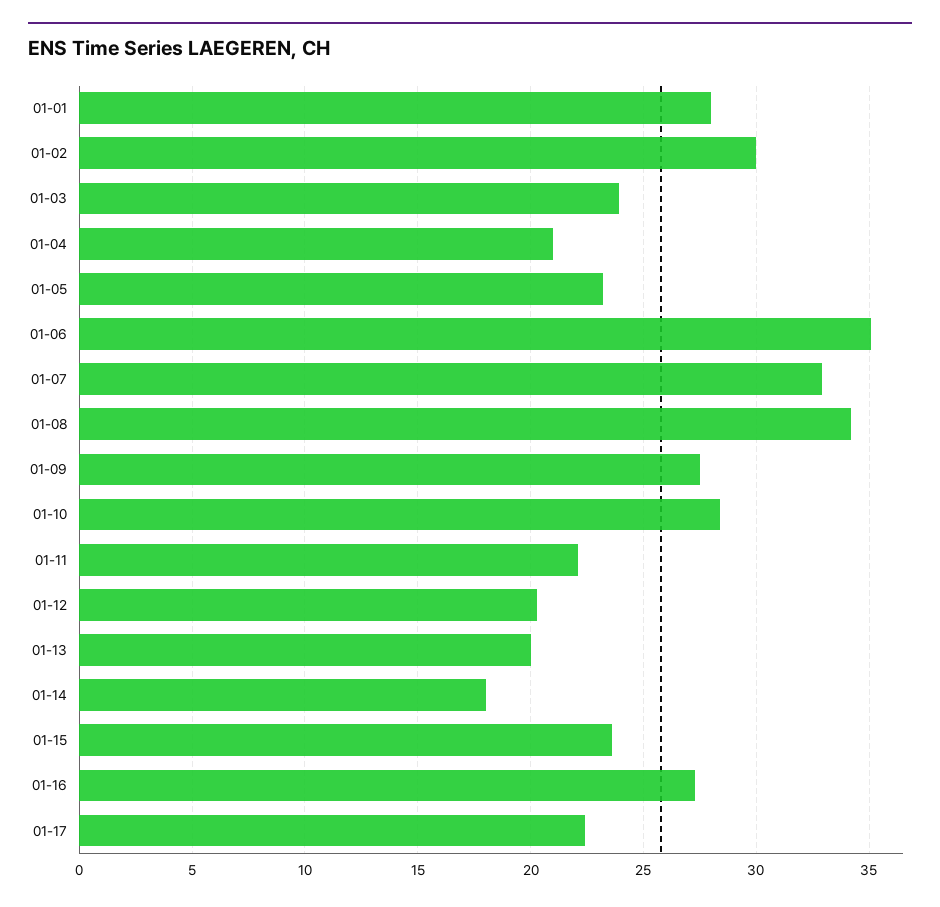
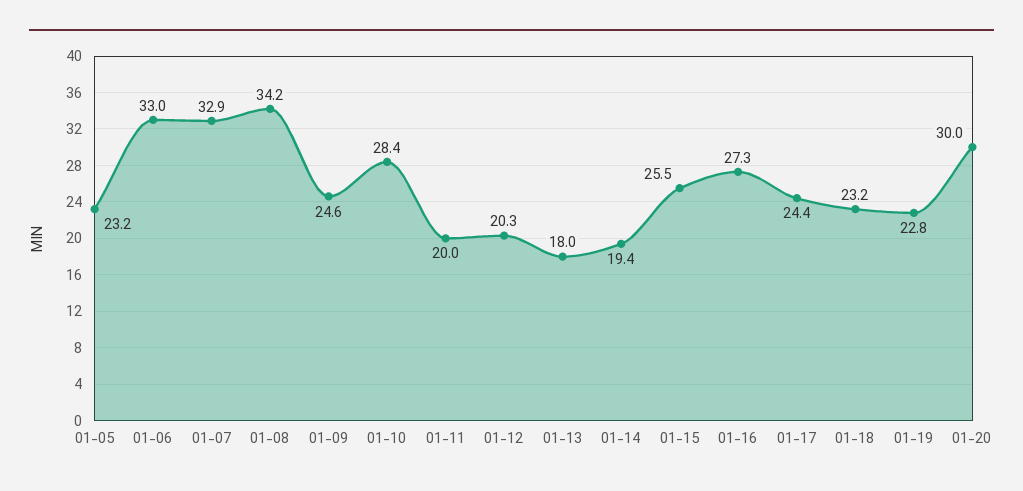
01-01: 28 -> none
01-02: 30 -> none
01-03: 24 -> none
01-04: 21 -> none
01-06: 35 -> 33
01-09: 27.5 -> 24.6
01-11: 22 -> 20
01-13: 20 -> 18
01-14: 18 -> 19.4
01-15: 23.5 -> 25.5
01-17: 22.5 -> 24.4
01-18: none -> 23.2
01-19: none -> 22.8
01-20: none -> 30

